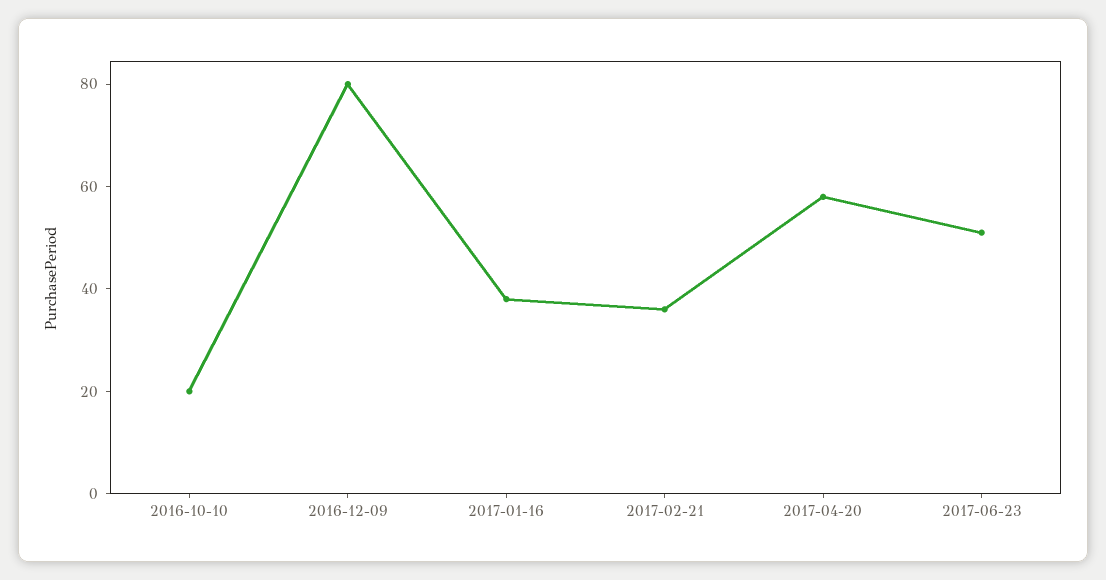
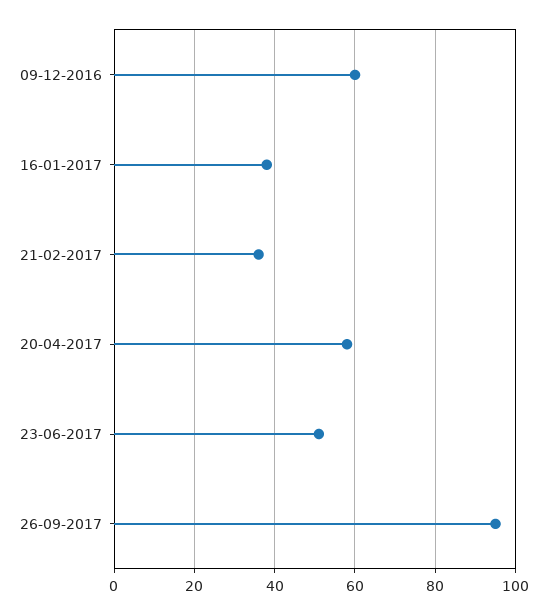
2016-10-10: 20 -> none
2016-12-09: 80 -> 60
26-09-2017: none -> 95

